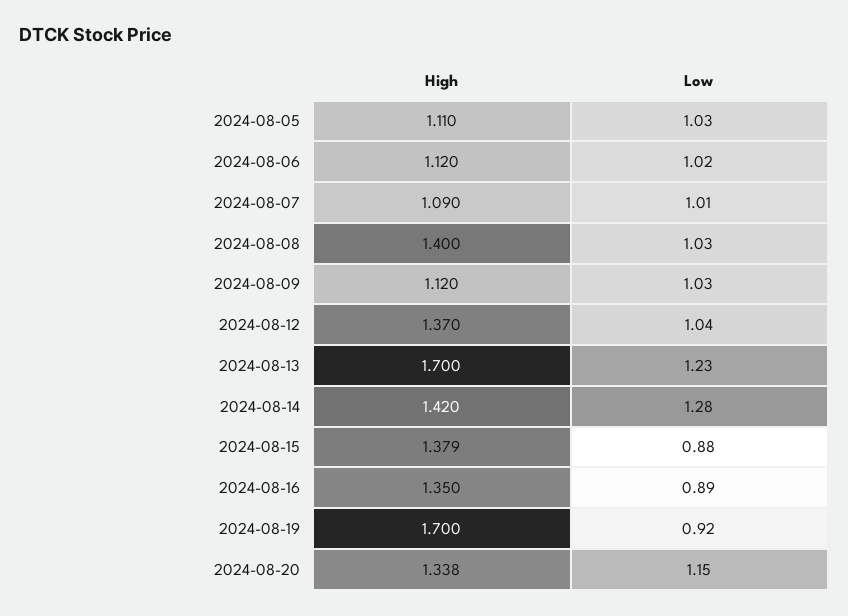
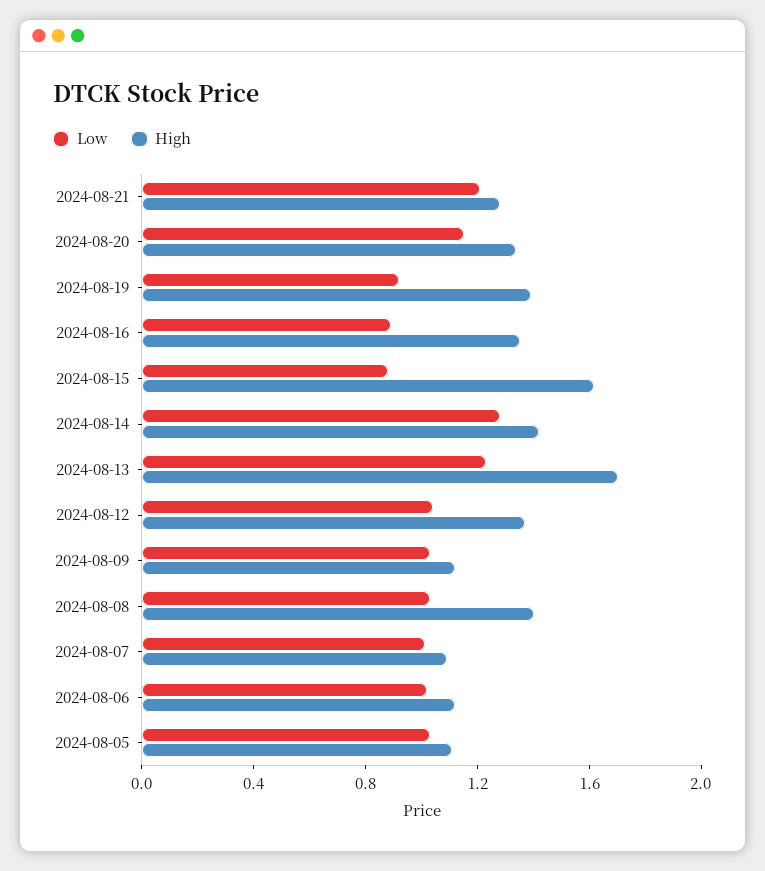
High, 2024-08-15: 1.379 -> 1.6
High, 2024-08-19: 1.7 -> 1.4
Low, 2024-08-21: none -> 1.2
High, 2024-08-21: none -> 1.3

